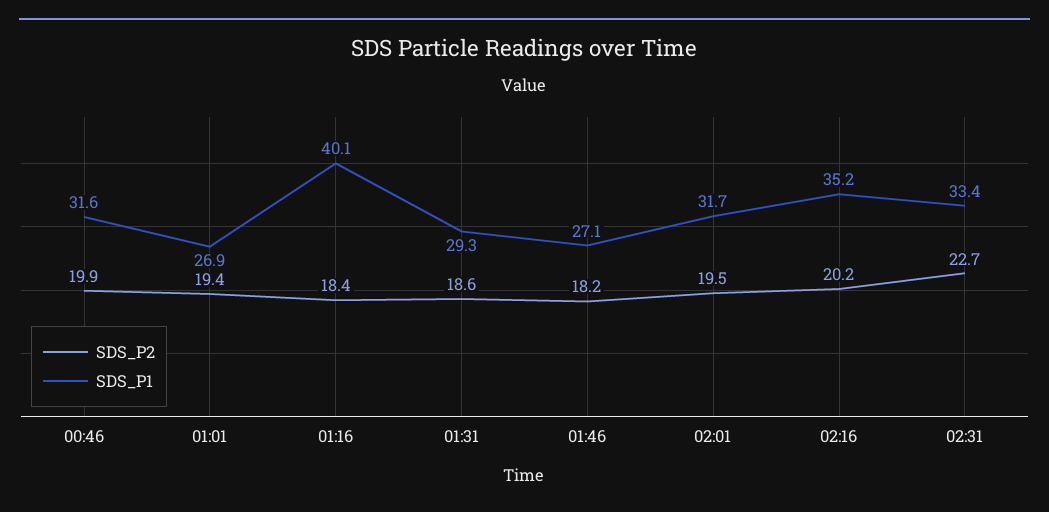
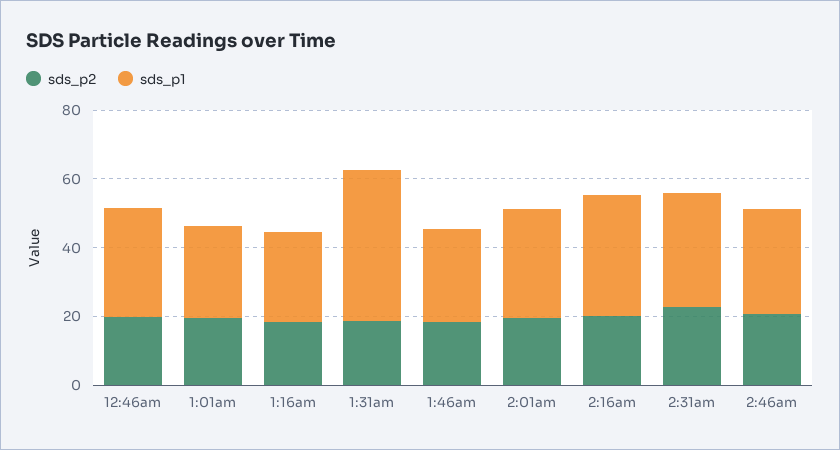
SDS_P1, 01:16: 40.1 -> 25
SDS_P1, 01:31: 29.3 -> 45
SDS_P2, 2:46am: none -> 20
SDS_P1, 2:46am: none -> 30

